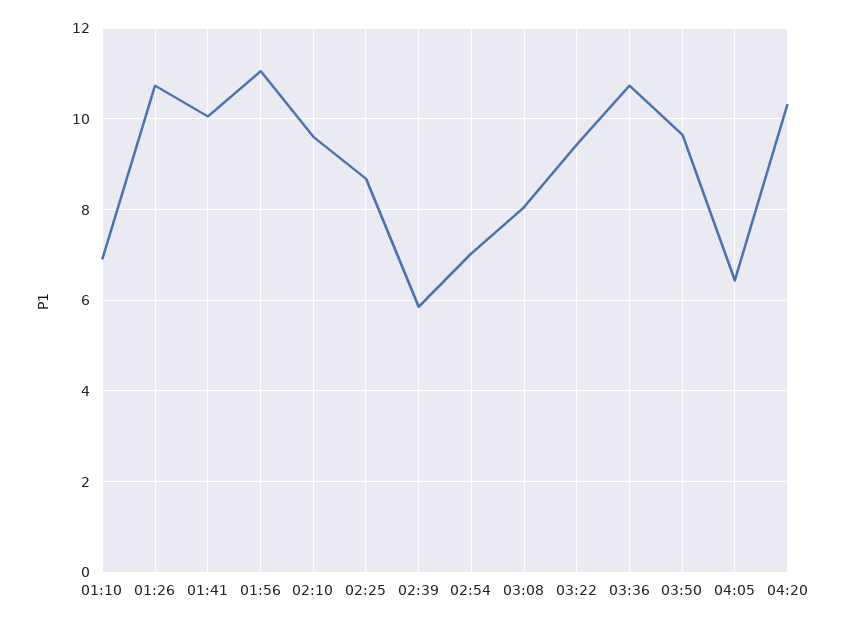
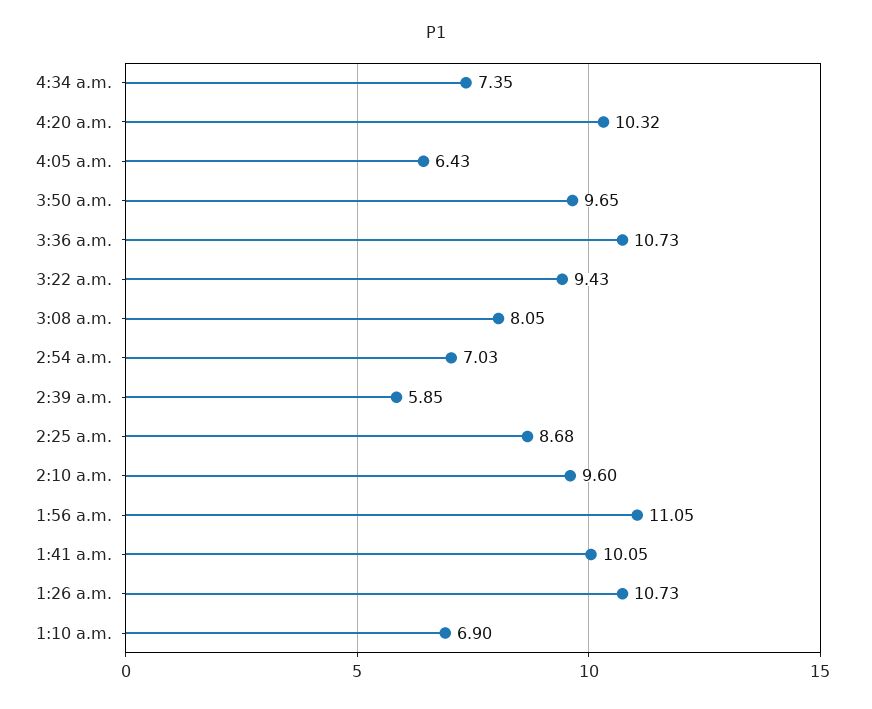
4:34 a.m.: none -> 7.35

